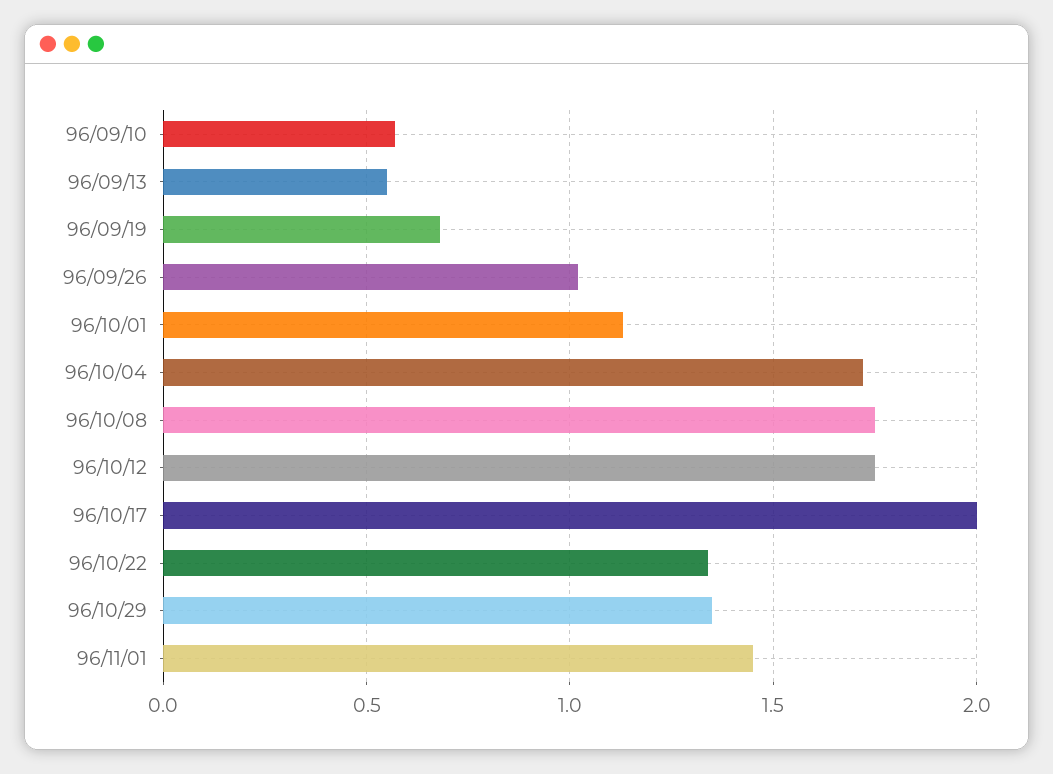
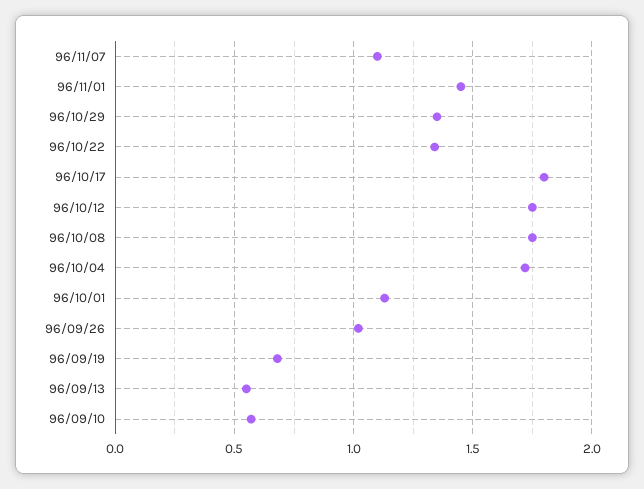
96/10/17: 2 -> 1.8
96/11/07: none -> 1.1

